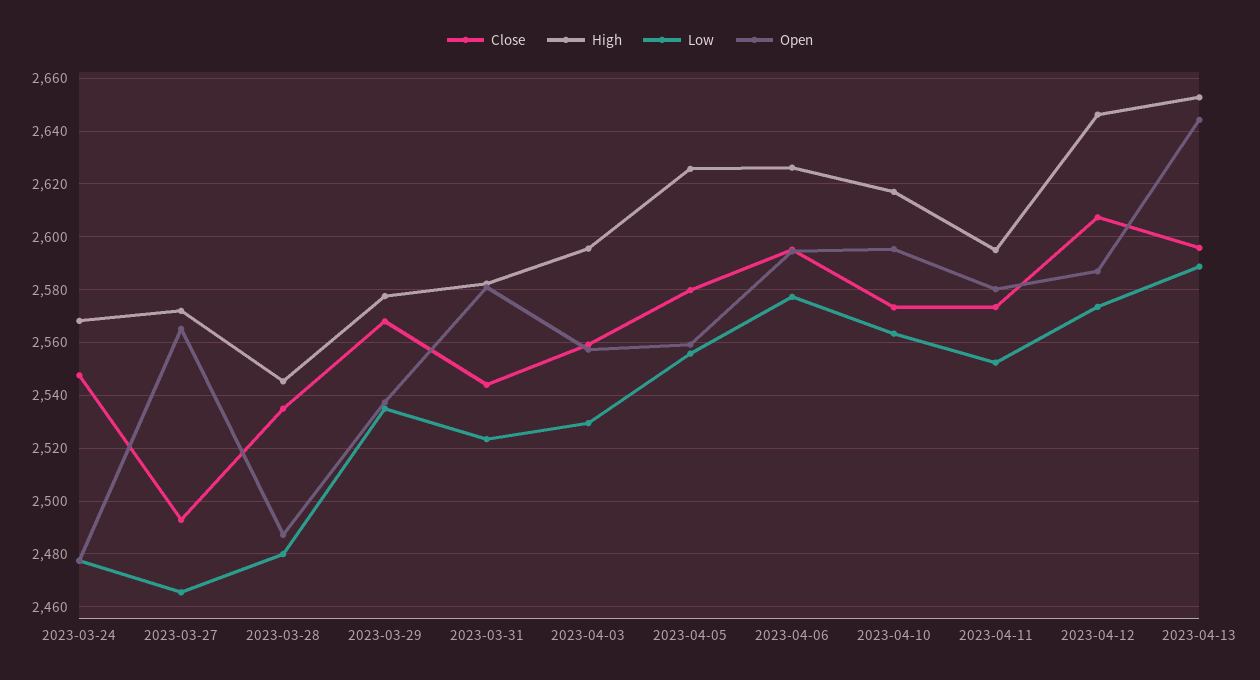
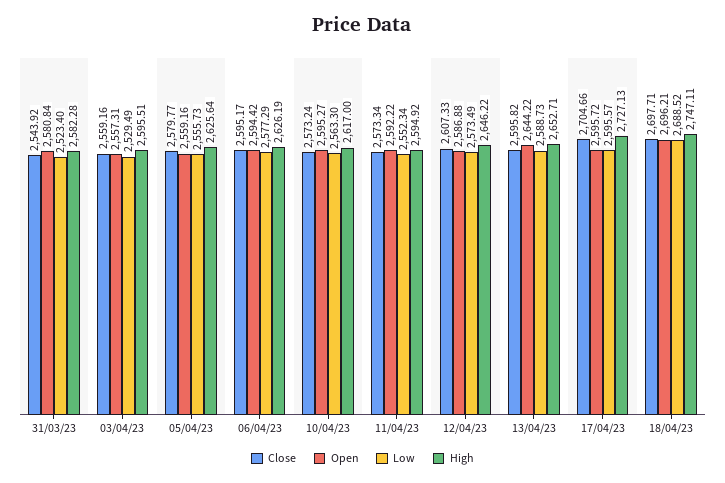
Close, 2023-03-24: 2547.5 -> none
High, 2023-03-24: 2567.5 -> none
Low, 2023-03-24: 2477.5 -> none
Open, 2023-03-24: 2477.5 -> none
Close, 2023-03-27: 2492.5 -> none
High, 2023-03-27: 2572.5 -> none
Low, 2023-03-27: 2465 -> none
Open, 2023-03-27: 2565 -> none
Close, 2023-03-28: 2535 -> none
High, 2023-03-28: 2545 -> none
Low, 2023-03-28: 2480 -> none
Open, 2023-03-28: 2487.5 -> none
Close, 2023-03-29: 2567.5 -> none
High, 2023-03-29: 2577.5 -> none
Low, 2023-03-29: 2535 -> none
Open, 2023-03-29: 2537.5 -> none
Open, 2023-04-11: 2580 -> 2592.22
Close, 17/04/23: none -> 2704.66
Open, 17/04/23: none -> 2595.72
Low, 17/04/23: none -> 2595.57
High, 17/04/23: none -> 2727.13
Close, 18/04/23: none -> 2697.71
Open, 18/04/23: none -> 2696.21
Low, 18/04/23: none -> 2688.52
High, 18/04/23: none -> 2747.11

